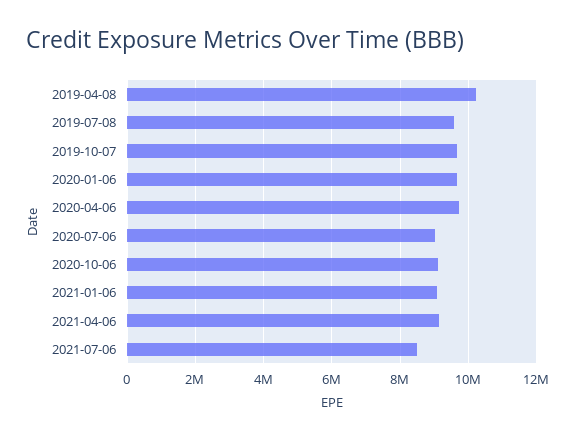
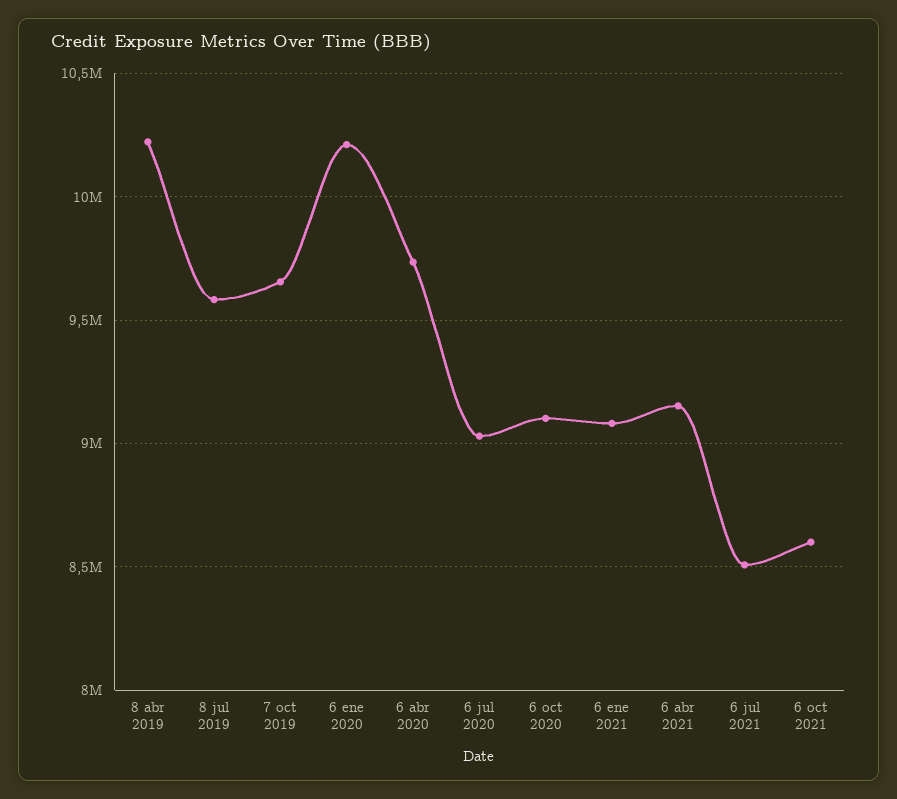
2020-01-06: 9600000 -> 10200000
6 oct 2021: none -> 8600000

